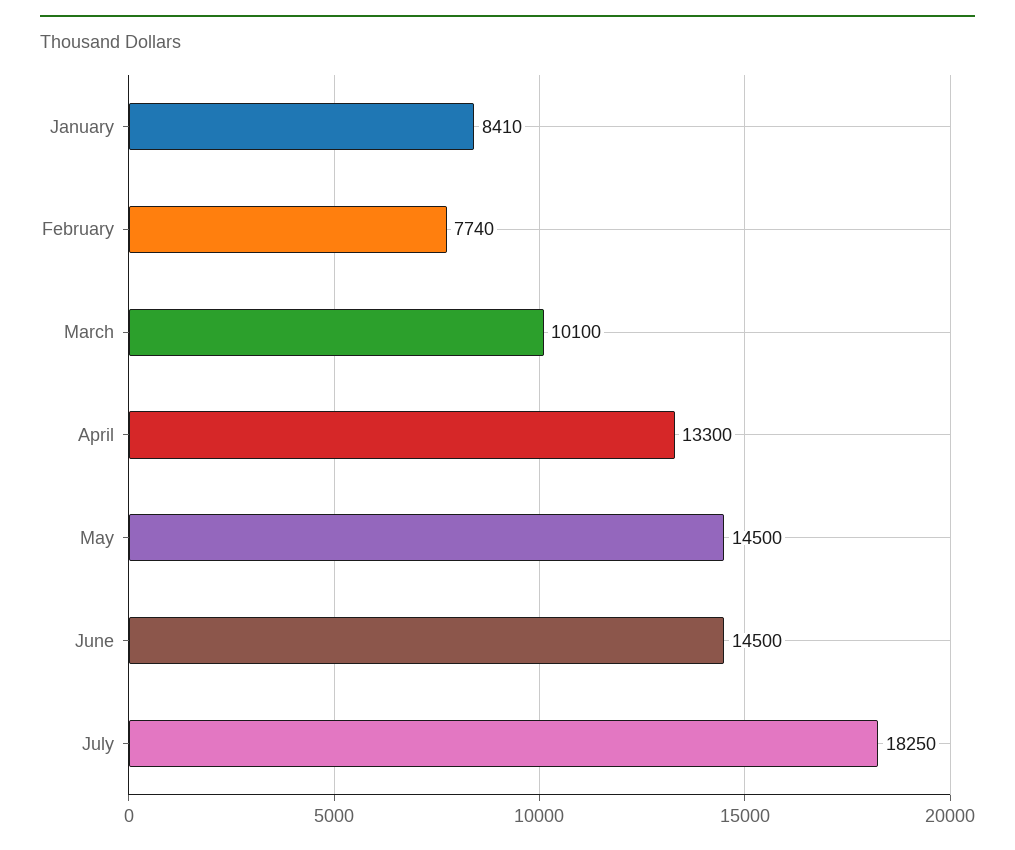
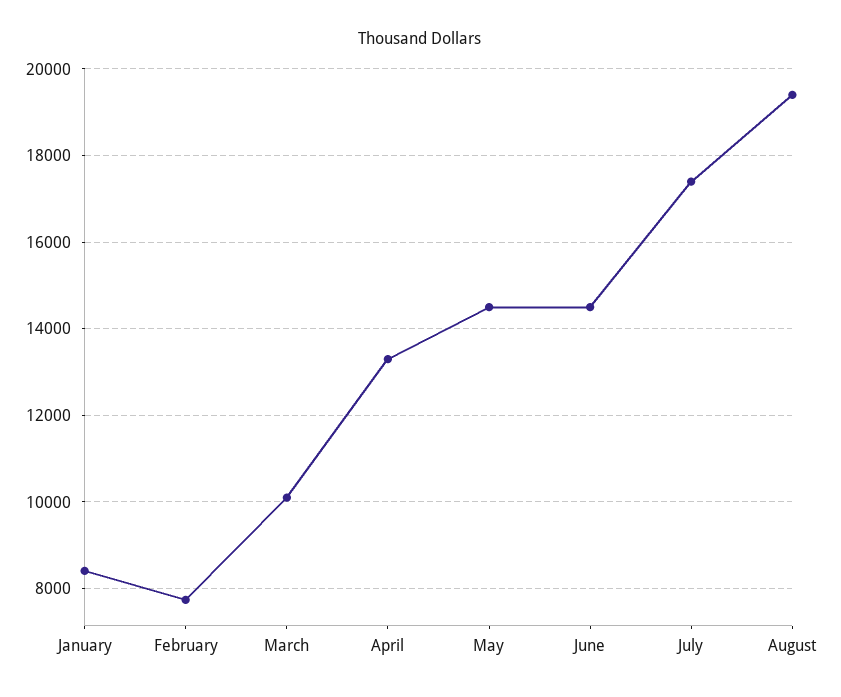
July: 18250 -> 17400
August: none -> 19400

